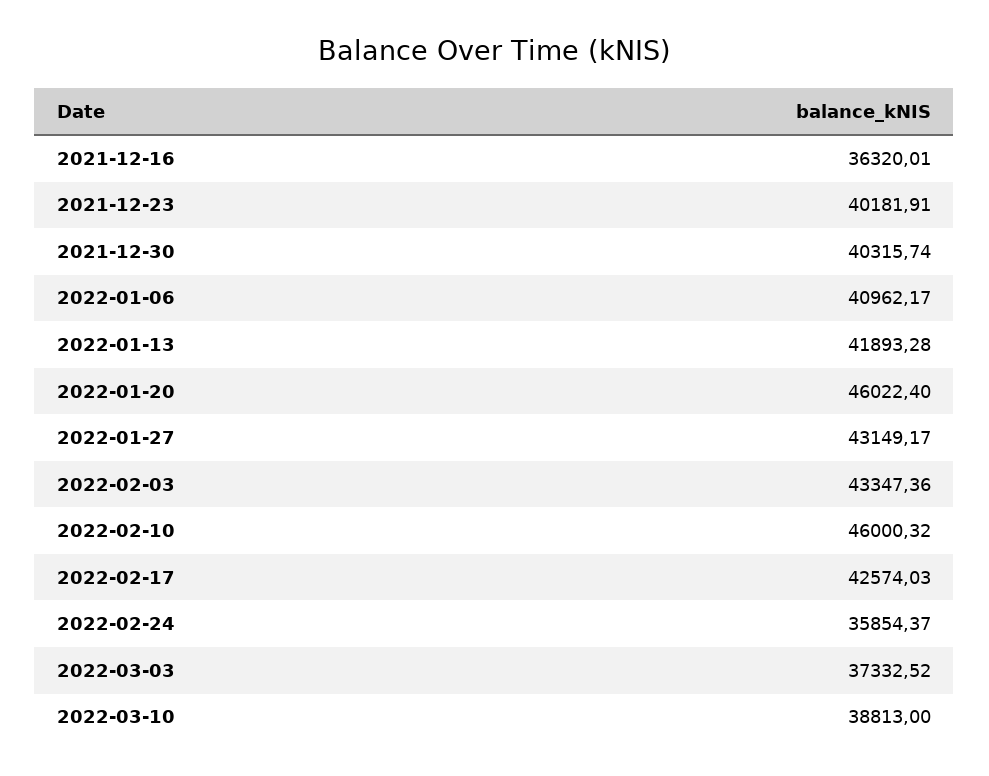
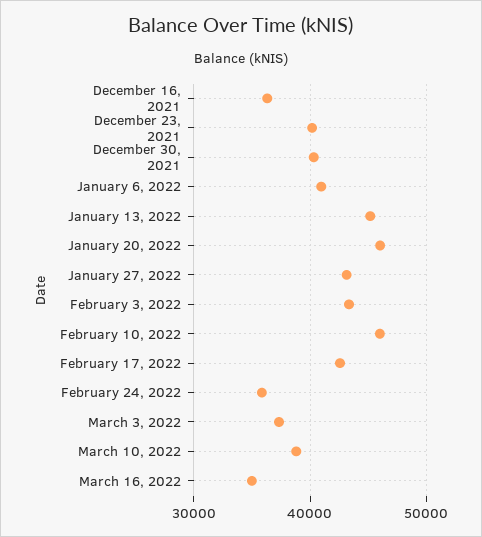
2022-01-13: 41893.28 -> 45000
March 16, 2022: none -> 35000

